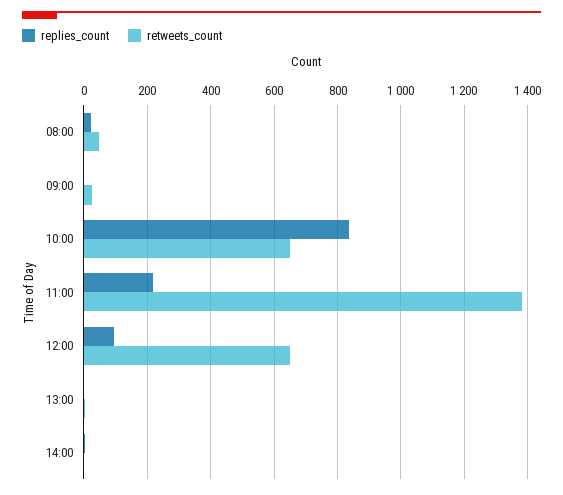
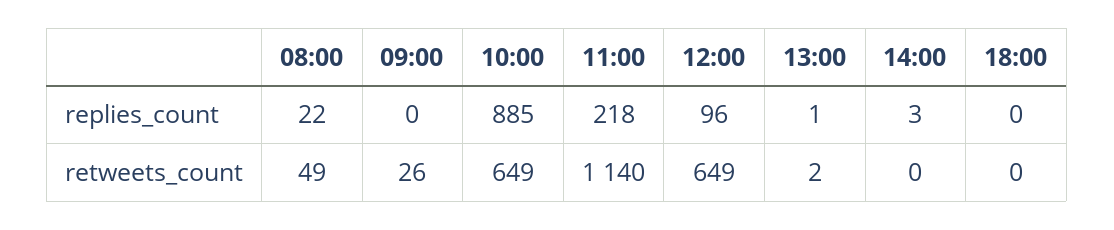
replies_count, 10:00: 840 -> 885
retweets_count, 11:00: 1380 -> 1140
replies_count, 18:00: none -> 0
retweets_count, 18:00: none -> 0

